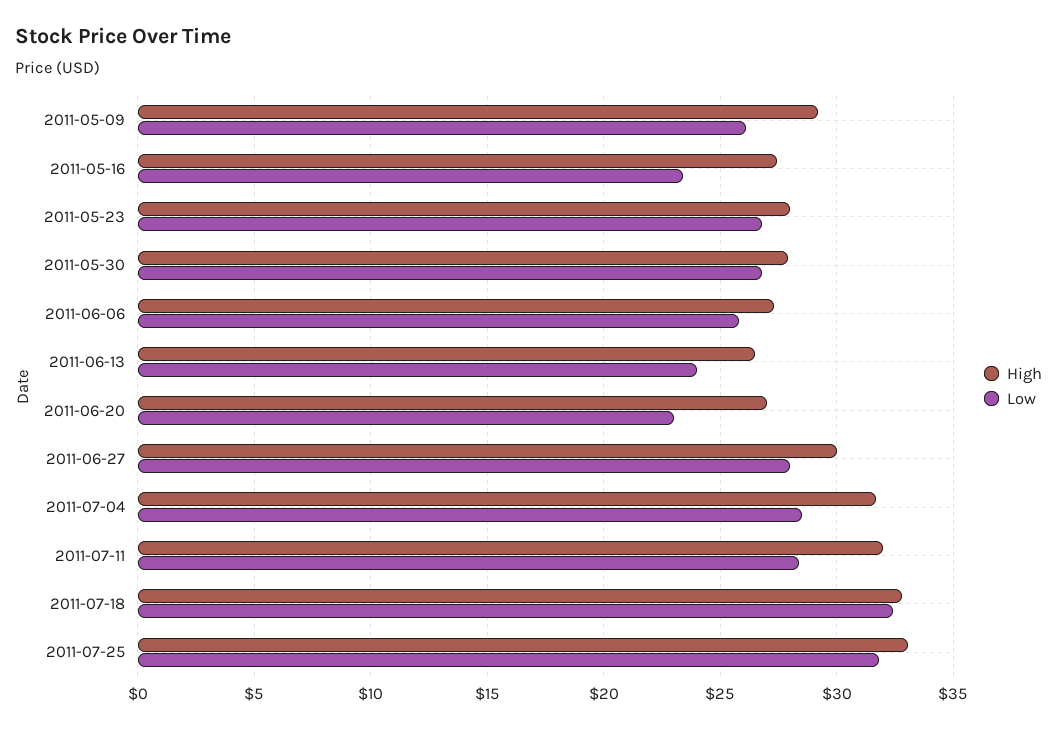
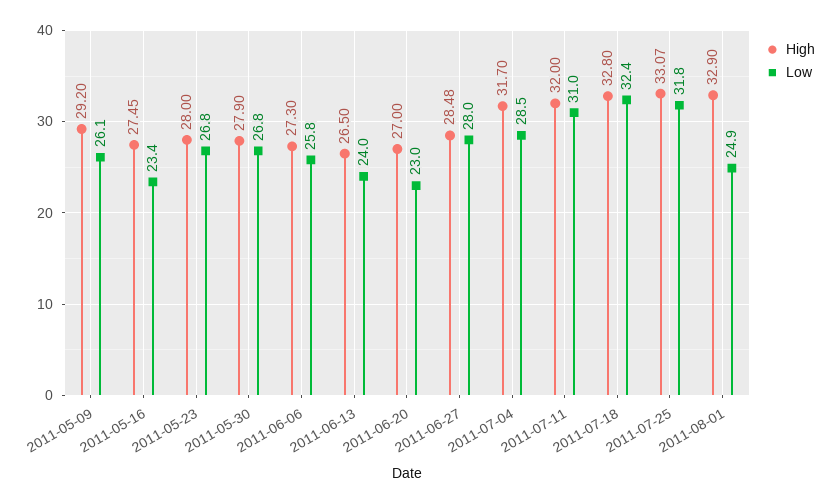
High, 2011-06-27: 30 -> 28.48
Low, 2011-07-11: 28.5 -> 31
High, 2011-08-01: none -> 32.9
Low, 2011-08-01: none -> 24.9

